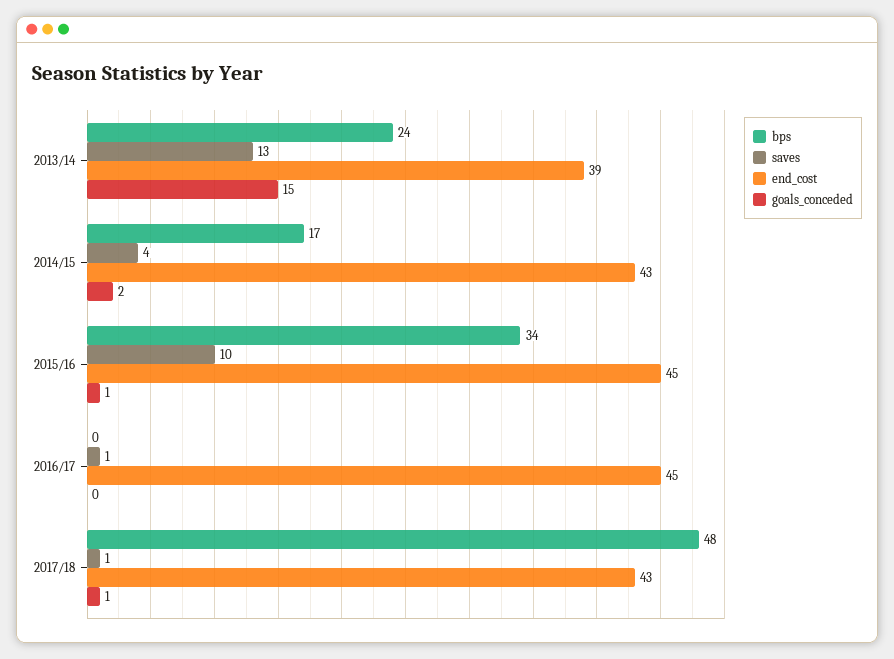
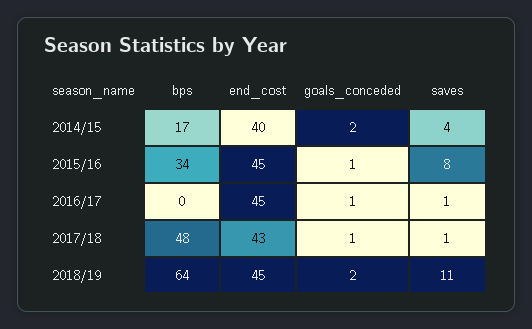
bps, 2013/14: 24 -> none
saves, 2013/14: 13 -> none
end_cost, 2013/14: 39 -> none
goals_conceded, 2013/14: 15 -> none
end_cost, 2014/15: 43 -> 40
saves, 2015/16: 10 -> 8
goals_conceded, 2016/17: 0 -> 1
bps, 2018/19: none -> 64
end_cost, 2018/19: none -> 45
goals_conceded, 2018/19: none -> 2
saves, 2018/19: none -> 11

